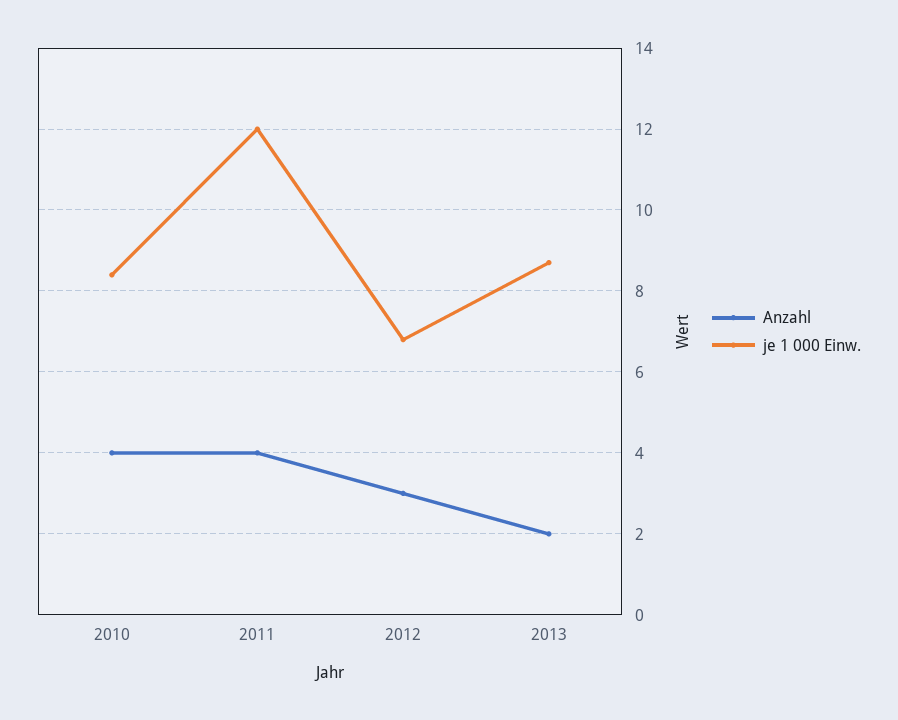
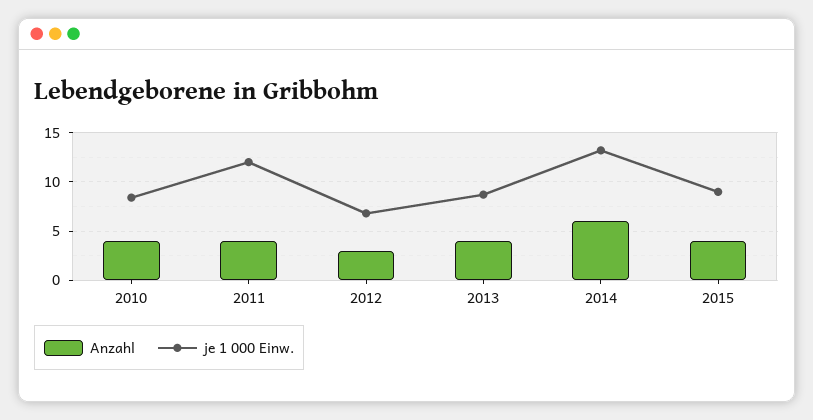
Anzahl, 2013: 2 -> 4
Anzahl, 2014: none -> 6
je 1 000 Einw., 2014: none -> 13
Anzahl, 2015: none -> 4
je 1 000 Einw., 2015: none -> 9

